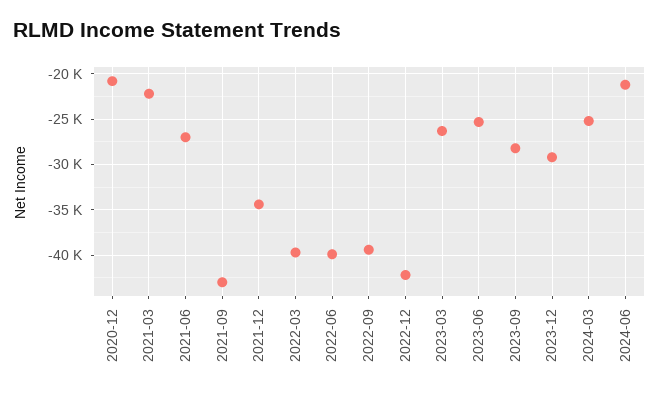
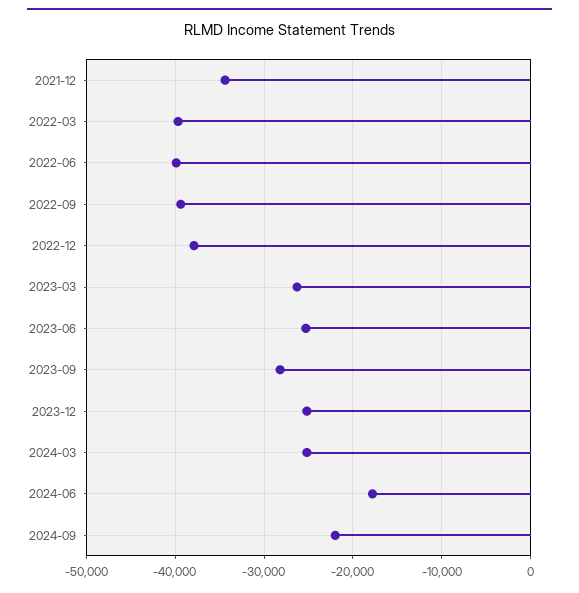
2020-12: -21000 -> none
2021-03: -22000 -> none
2021-06: -27000 -> none
2021-09: -43000 -> none
2022-12: -42000 -> -38000
2023-12: -29000 -> -25000
2024-06: -21000 -> -18000
2024-09: none -> -22000

